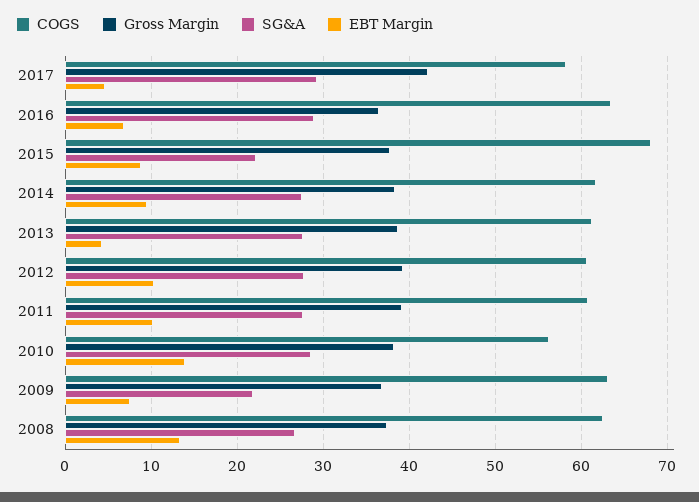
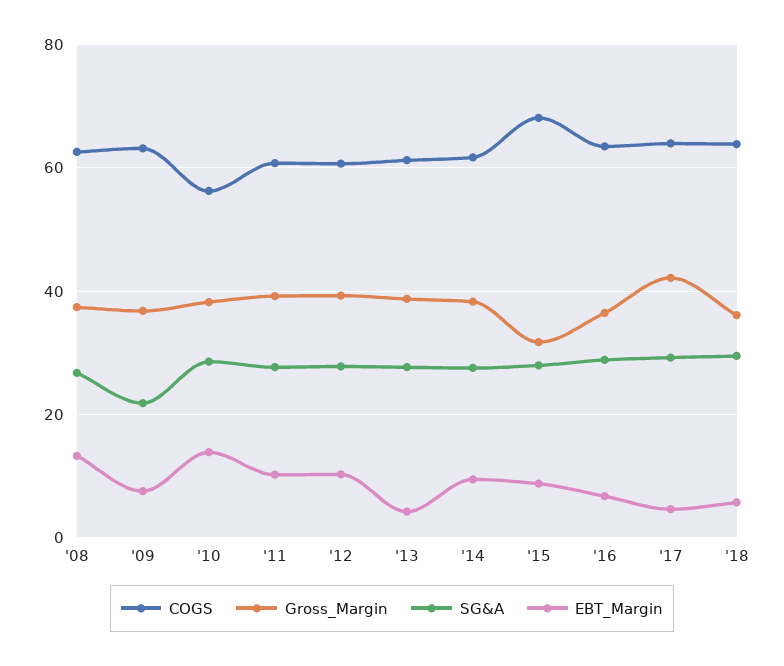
COGS, 2017: 58 -> 64
Gross Margin, 2015: 38 -> 32
SG&A, 2015: 22 -> 28
COGS, '18: none -> 64
Gross Margin, '18: none -> 36
SG&A, '18: none -> 30
EBT Margin, '18: none -> 6

